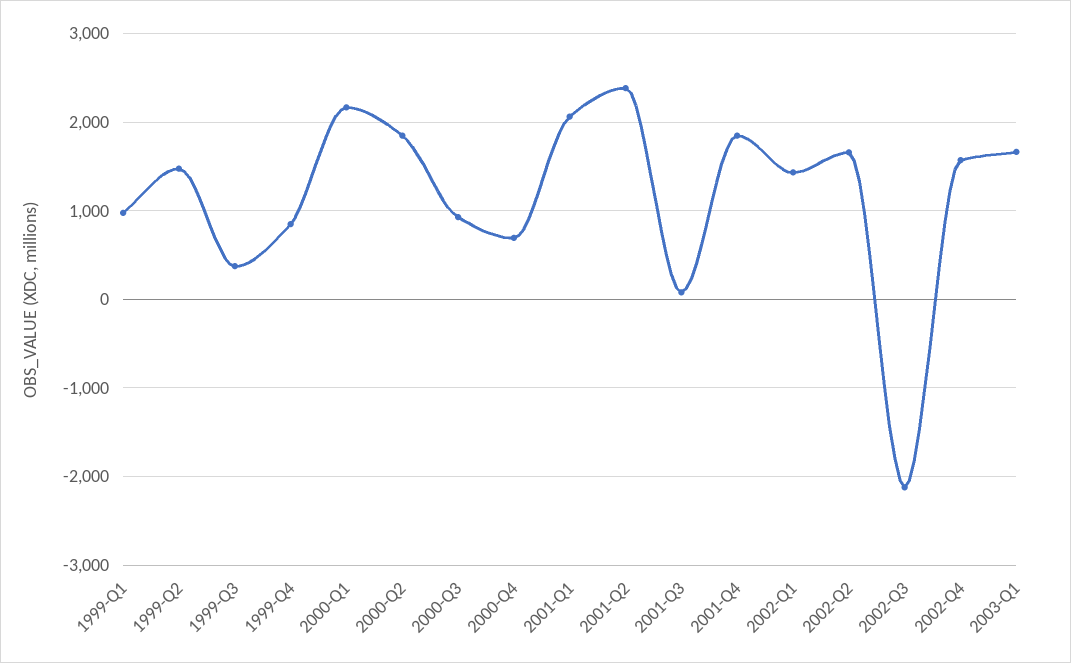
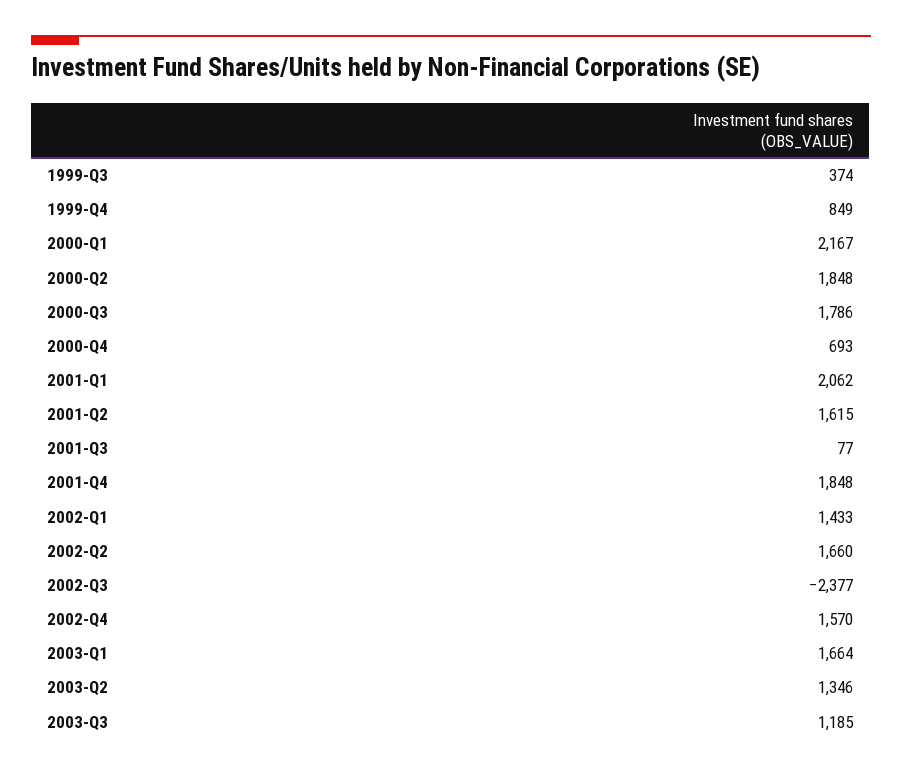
1999-Q1: 1000 -> none
1999-Q2: 1500 -> none
2000-Q3: 900 -> 1786
2001-Q2: 2400 -> 1615
2002-Q3: -2100 -> -2377
2003-Q2: none -> 1346
2003-Q3: none -> 1185

